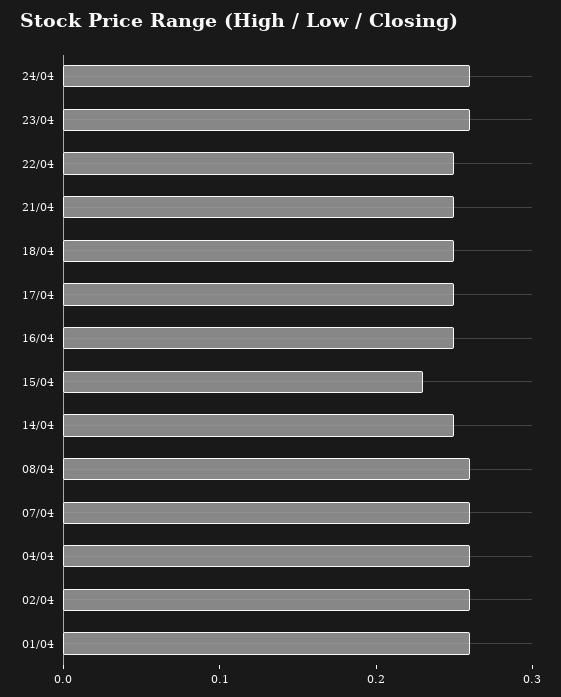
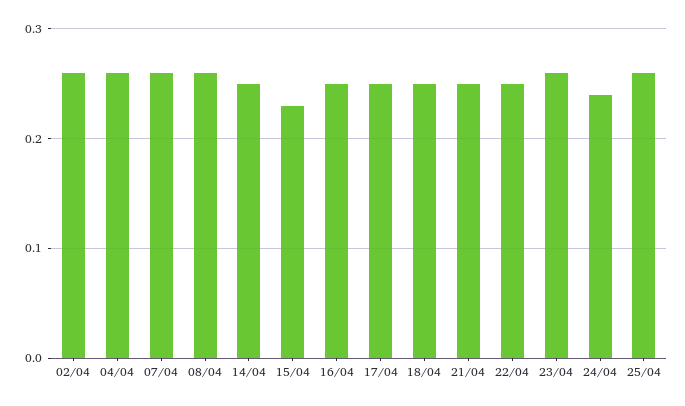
24/04: 0.26 -> 0.24
01/04: 0.26 -> none
25/04: none -> 0.26

